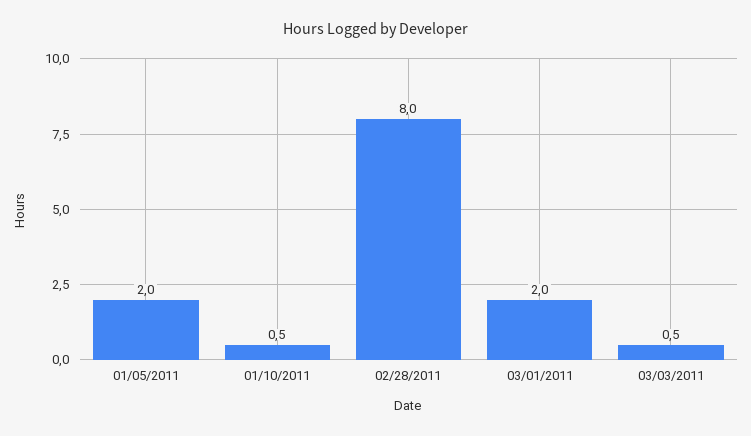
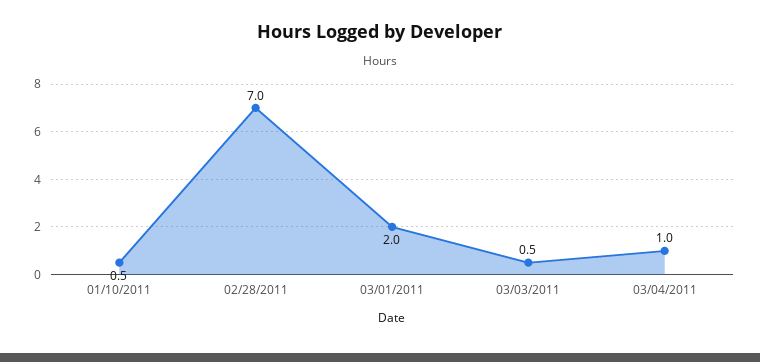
01/05/2011: 2 -> none
02/28/2011: 8 -> 7
03/04/2011: none -> 1

